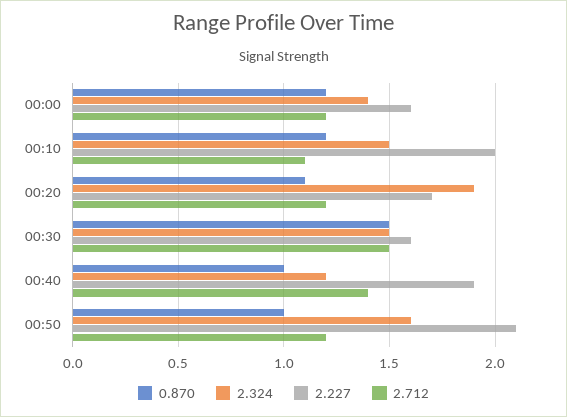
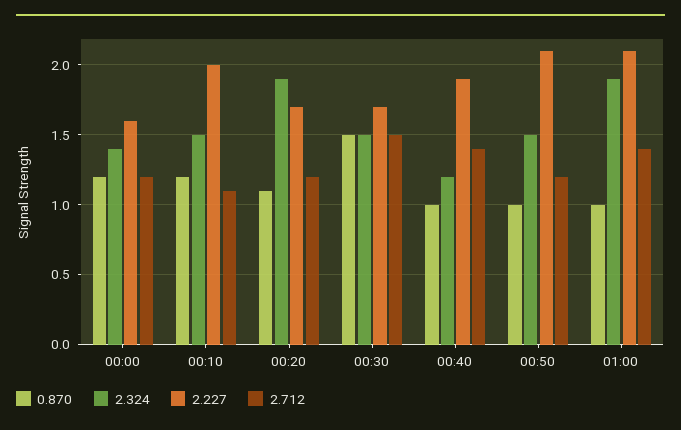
2.227, 00:30: 1.6 -> 1.7
2.324, 00:50: 1.6 -> 1.5
0.870, 01:00: none -> 1
2.324, 01:00: none -> 1.9
2.227, 01:00: none -> 2.1
2.712, 01:00: none -> 1.4

